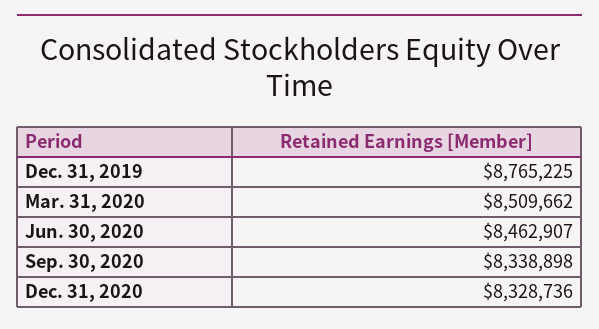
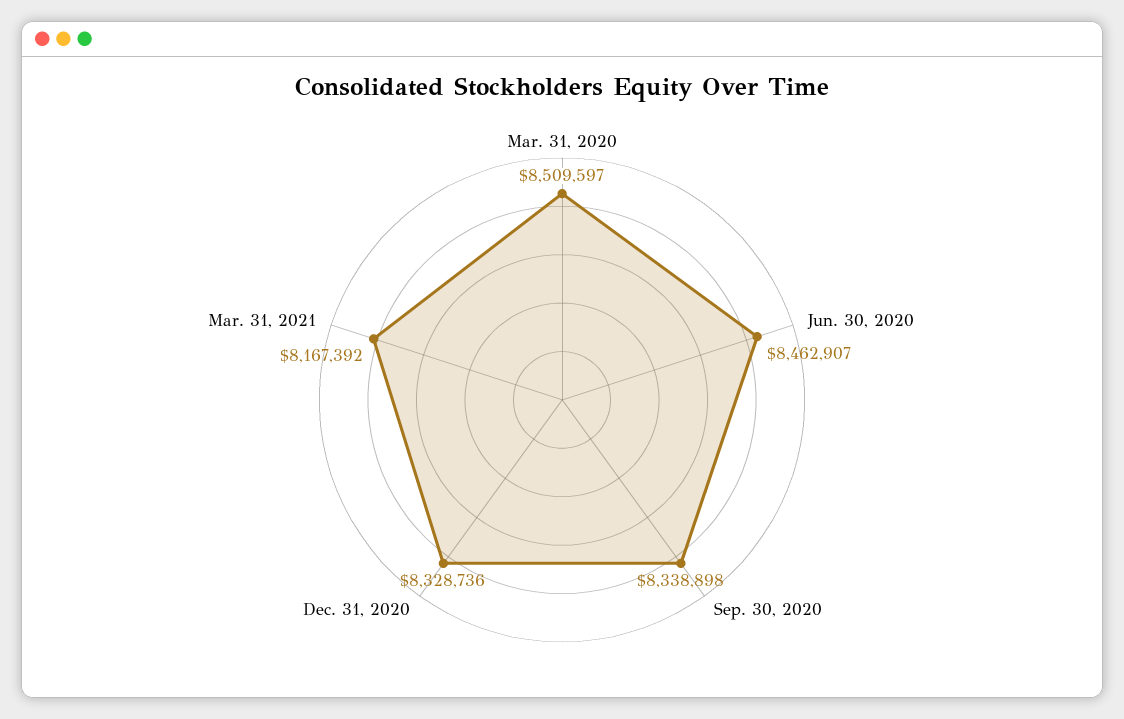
Dec. 31, 2019: 8765225 -> none
Mar. 31, 2020: 8509662 -> 8509597
Mar. 31, 2021: none -> 8167392

